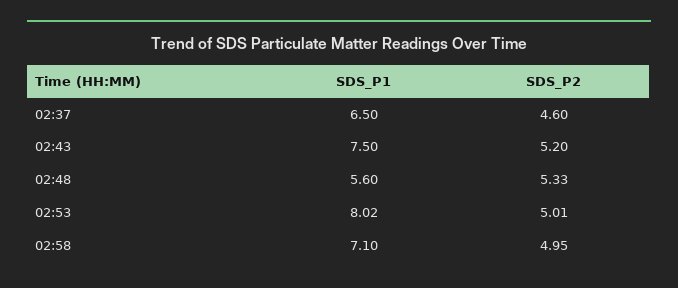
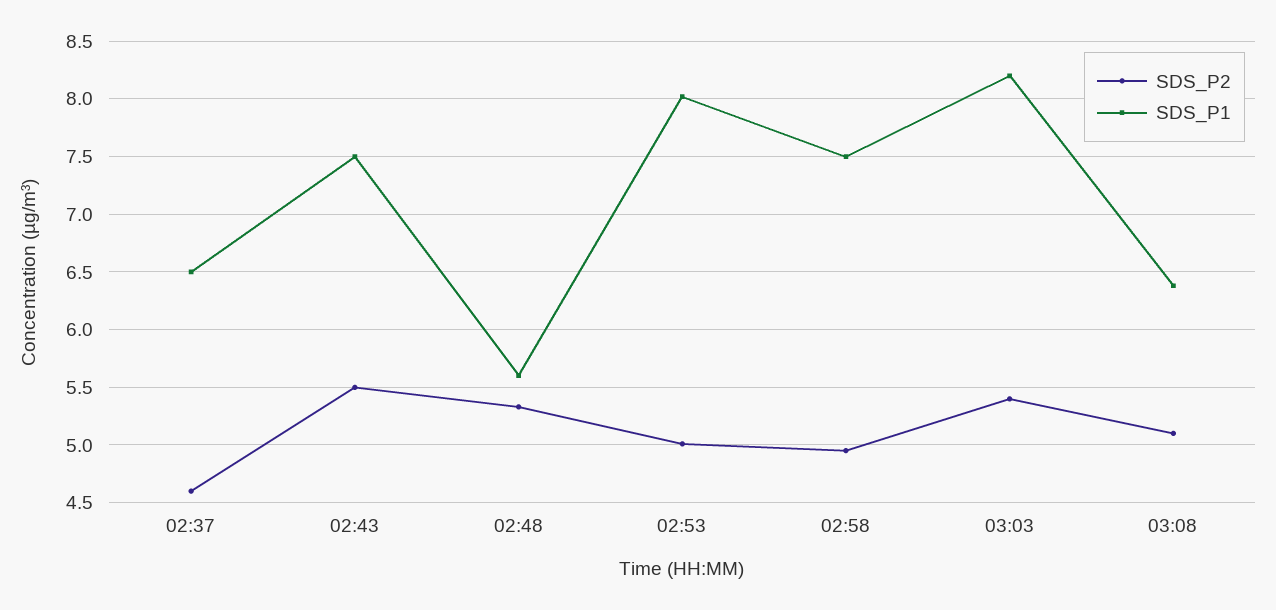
SDS_P2, 02:43: 5.2 -> 5.5
SDS_P1, 02:58: 7.1 -> 7.5
SDS_P2, 03:03: none -> 5.4
SDS_P1, 03:03: none -> 8.2
SDS_P2, 03:08: none -> 5.1
SDS_P1, 03:08: none -> 6.4

